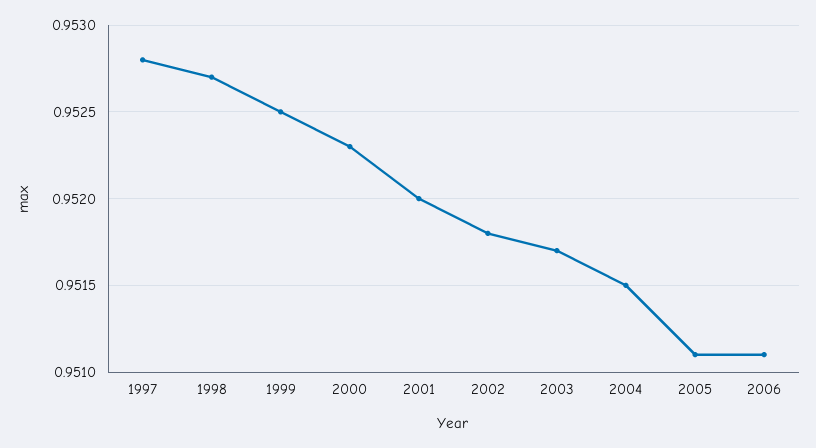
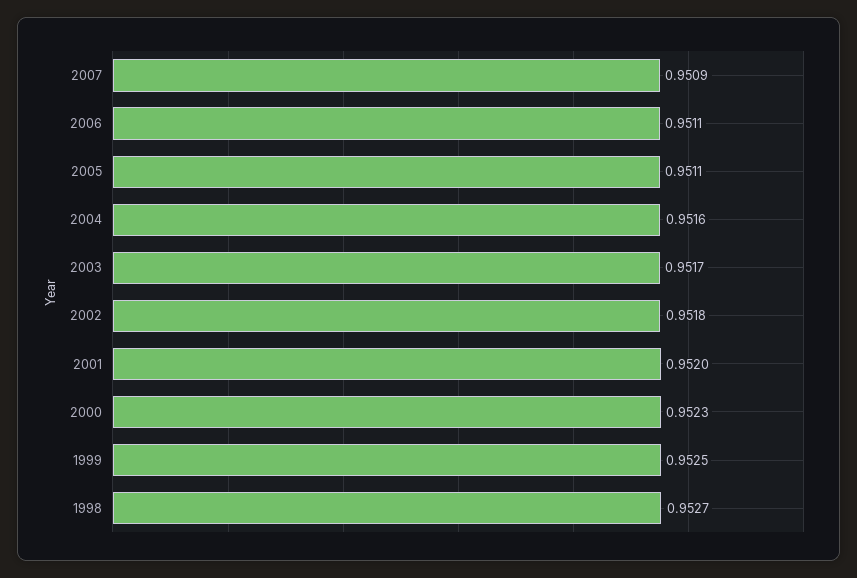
1997: 0.9528 -> none
2004: 0.9515 -> 0.9516
2007: none -> 0.9509

